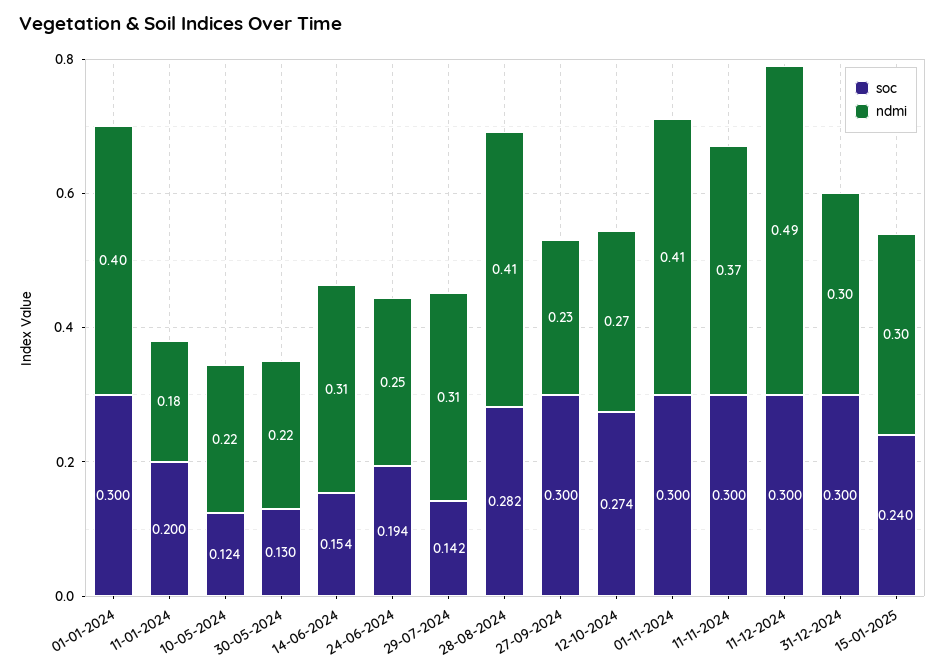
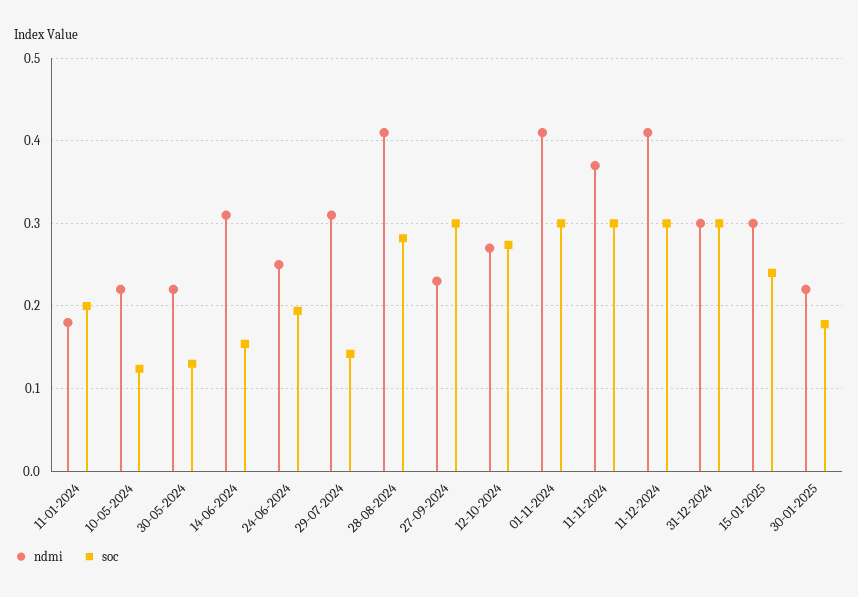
soc, 01-01-2024: 0.3 -> none
ndmi, 01-01-2024: 0.4 -> none
ndmi, 11-12-2024: 0.49 -> 0.41
ndmi, 30-01-2025: none -> 0.22
soc, 30-01-2025: none -> 0.18

